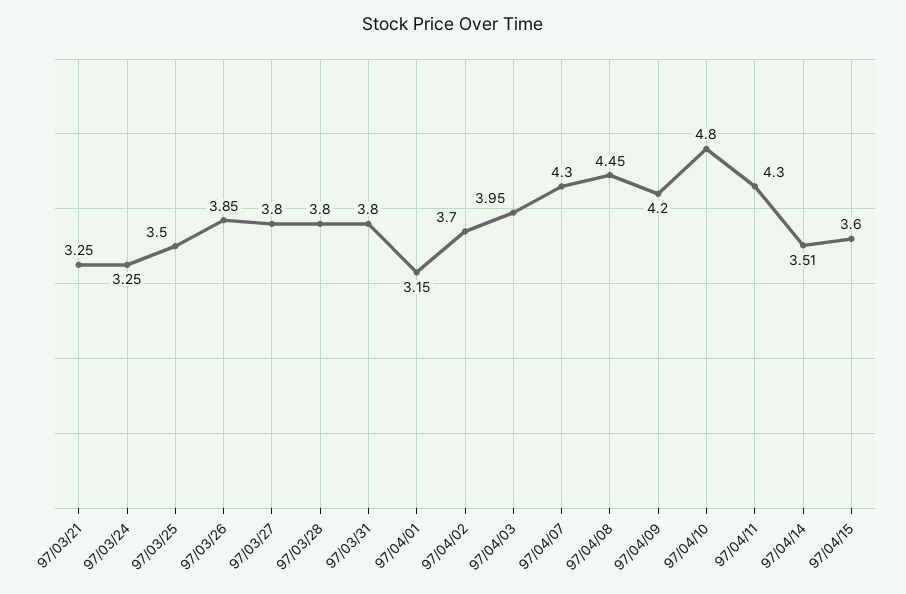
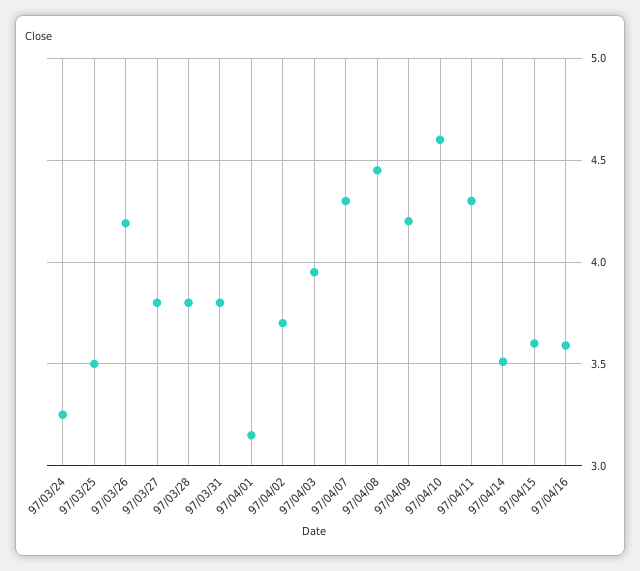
97/03/21: 3.25 -> none
97/03/26: 3.85 -> 4.2
97/04/10: 4.8 -> 4.6
97/04/16: none -> 3.6

